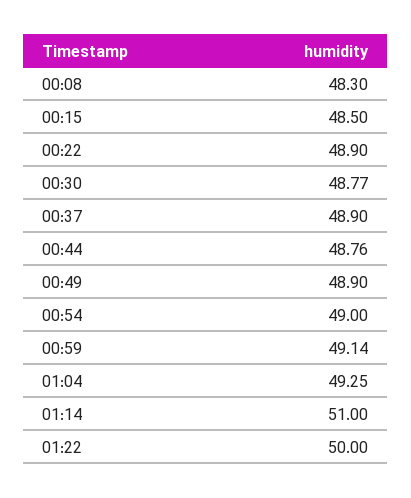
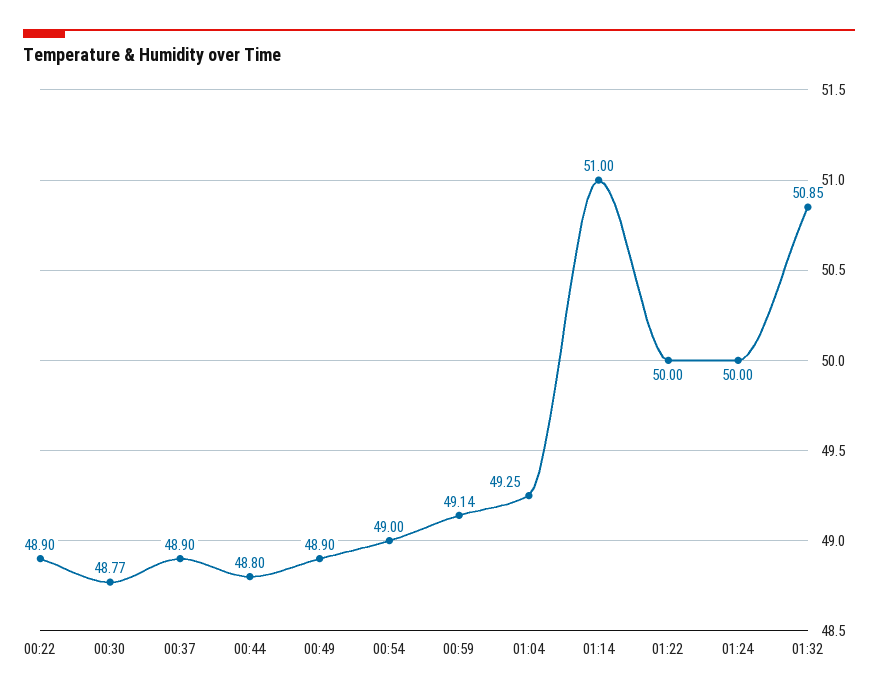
00:08: 48.3 -> none
00:15: 48.5 -> none
00:44: 48.76 -> 48.8
01:24: none -> 50
01:32: none -> 50.85

